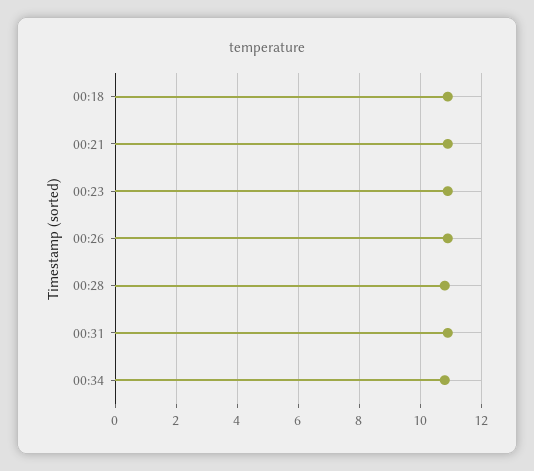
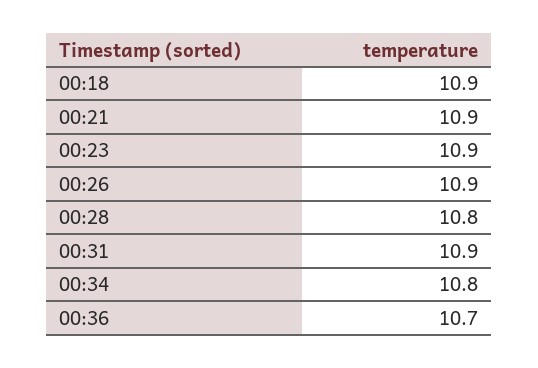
00:36: none -> 10.7

